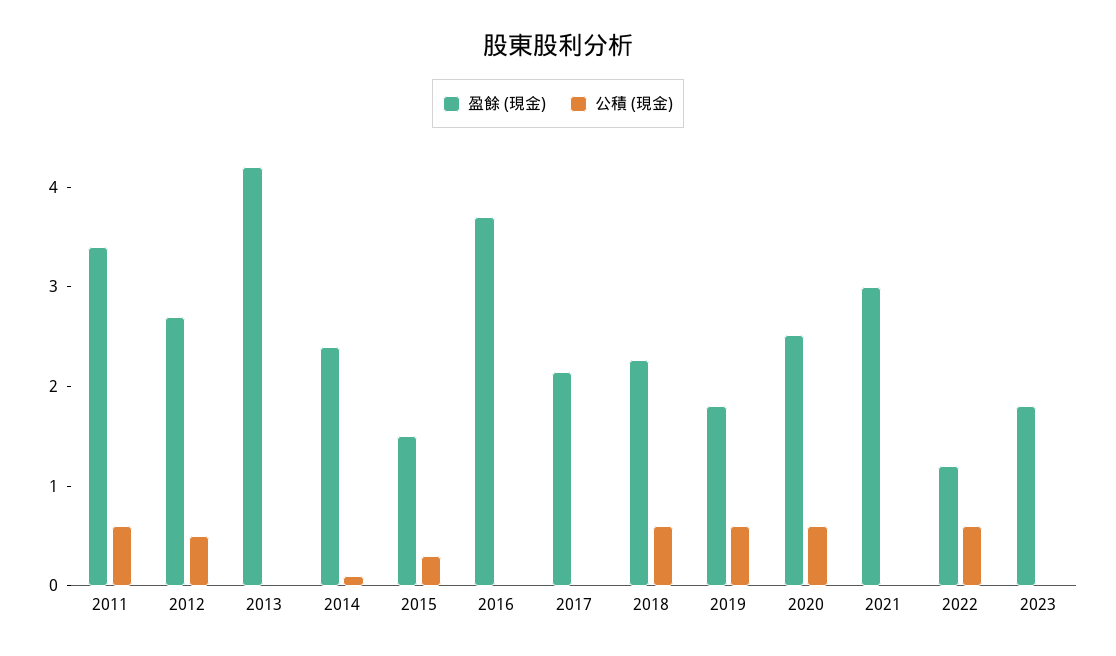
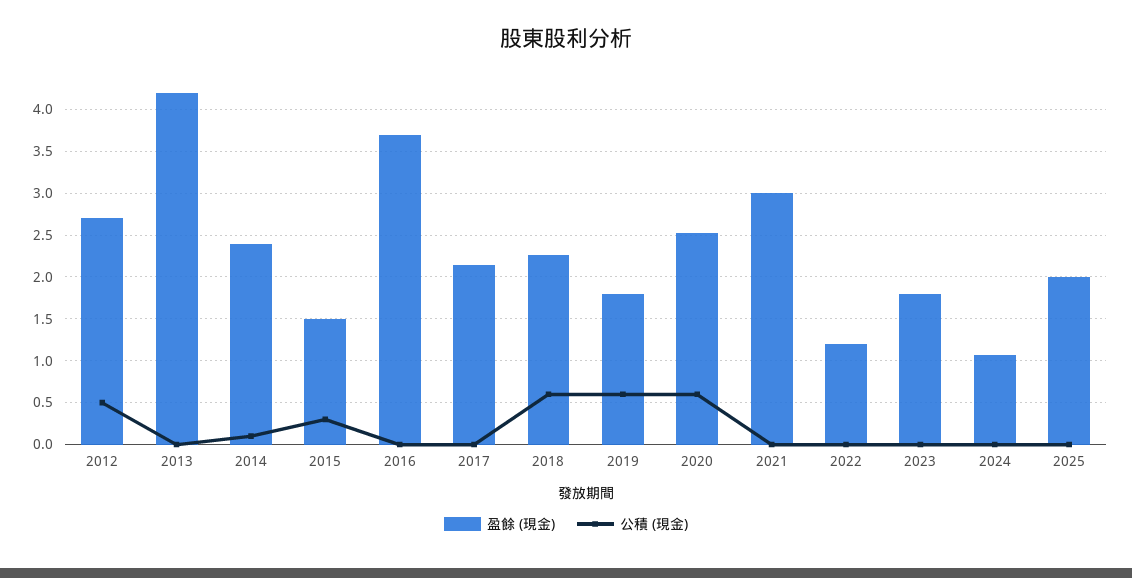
盈餘 (現金), 2011: 3.4 -> none
公積 (現金), 2011: 0.6 -> none
公積 (現金), 2022: 0.6 -> 0
盈餘 (現金), 2024: none -> 1.1
公積 (現金), 2024: none -> 0
盈餘 (現金), 2025: none -> 2
公積 (現金), 2025: none -> 0

